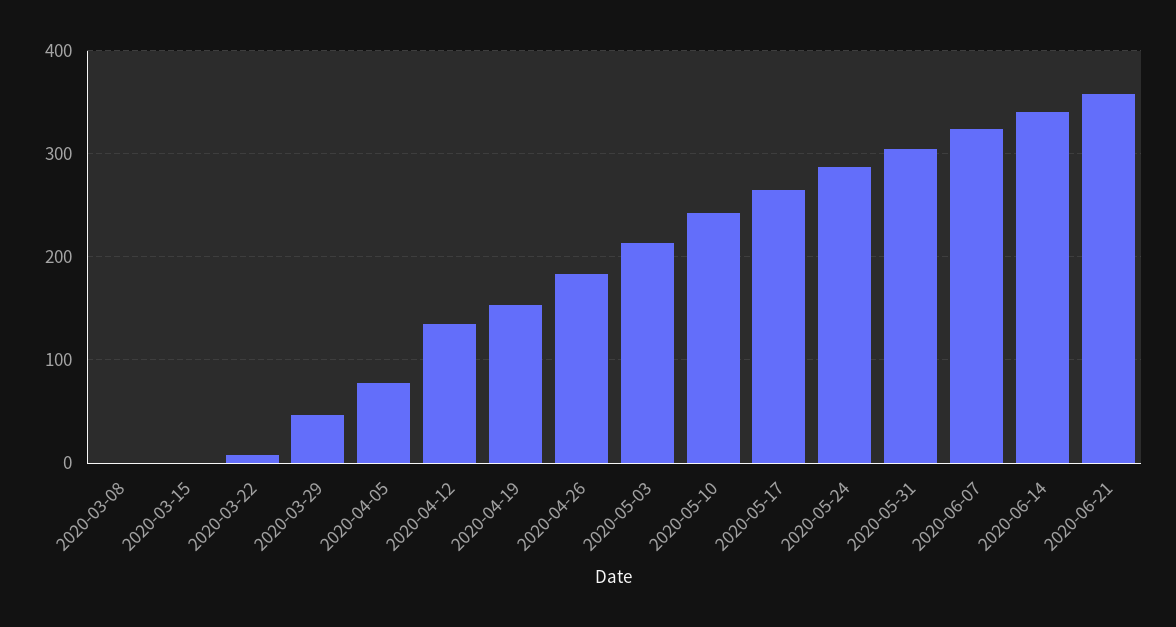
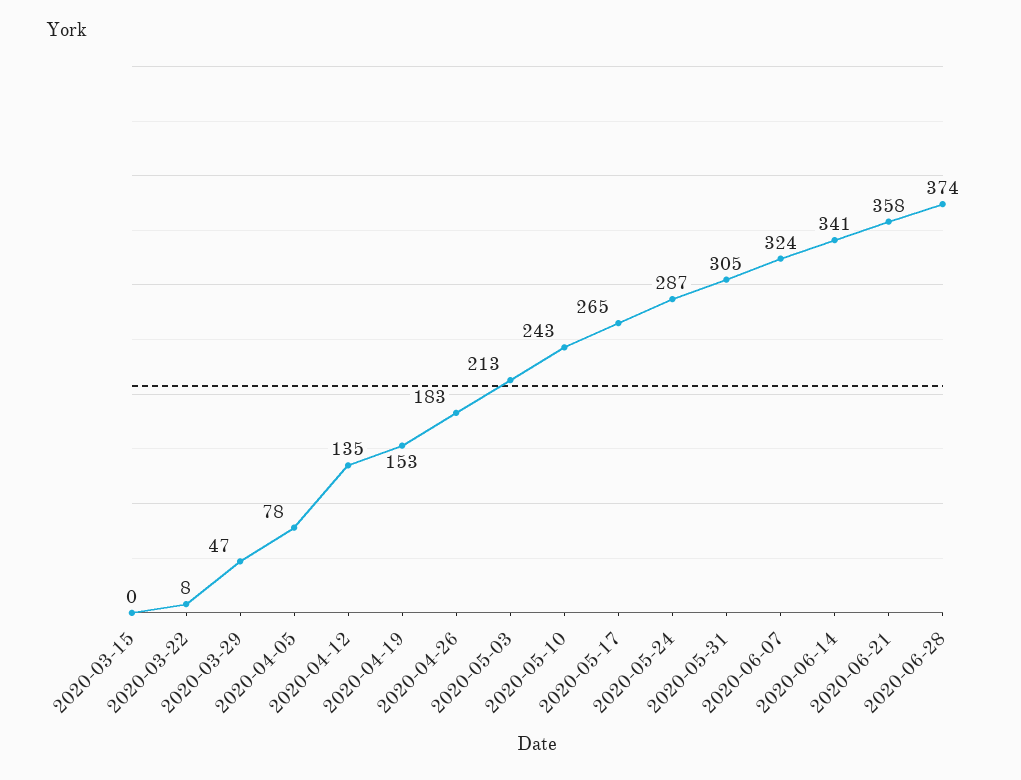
2020-03-08: 0 -> none
2020-06-28: none -> 374

